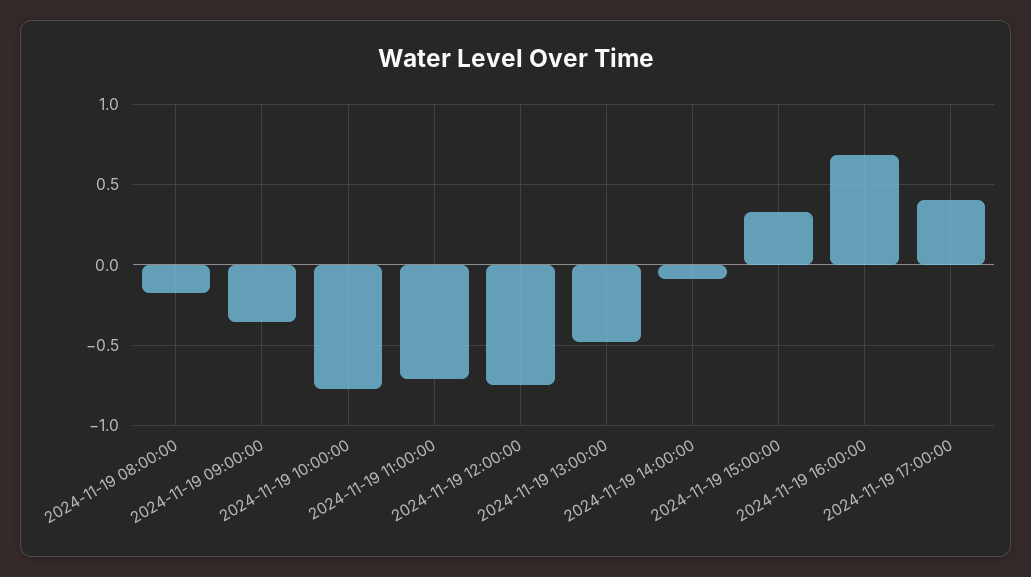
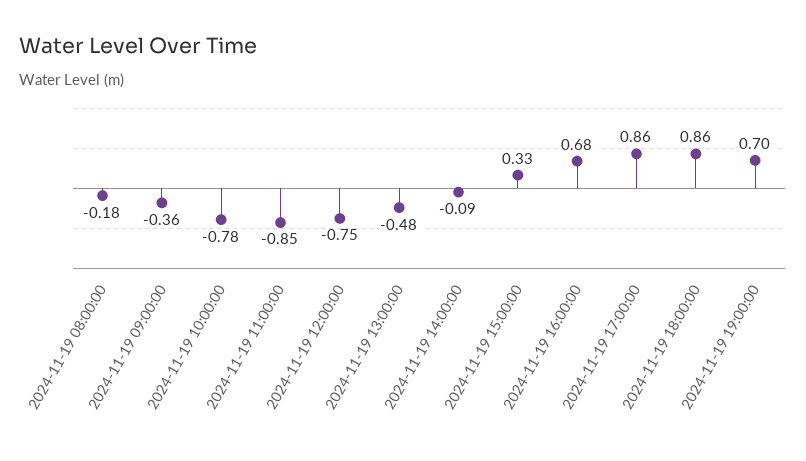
2024-11-19 11:00:00: -0.7 -> -0.85
2024-11-19 17:00:00: 0.4 -> 0.86
2024-11-19 18:00:00: none -> 0.86
2024-11-19 19:00:00: none -> 0.7

